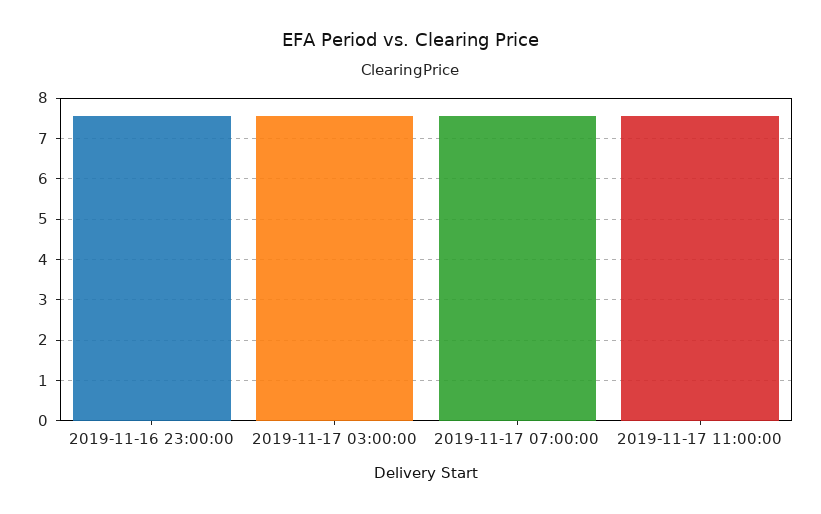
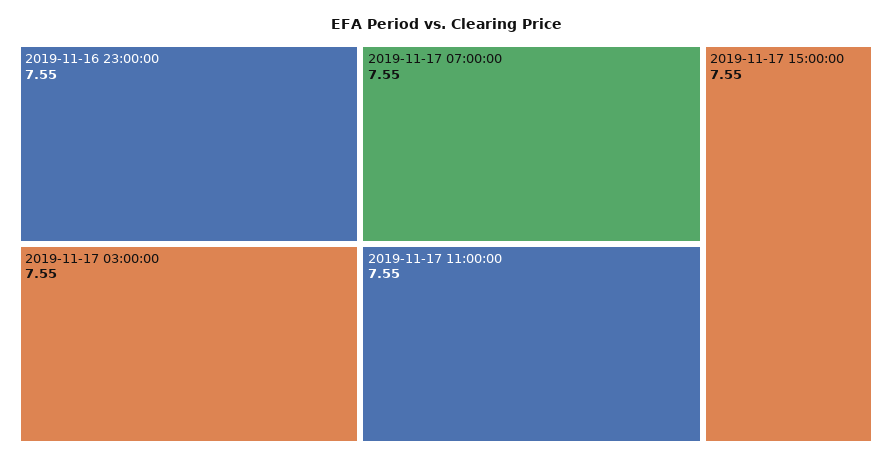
2019-11-17 15:00:00: none -> 7.55

